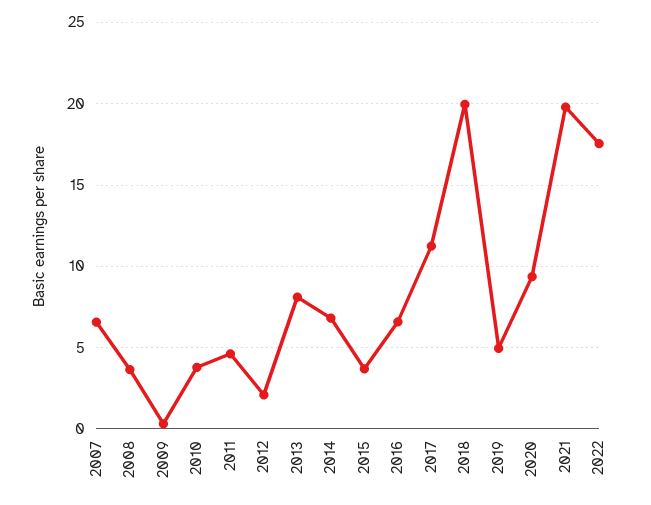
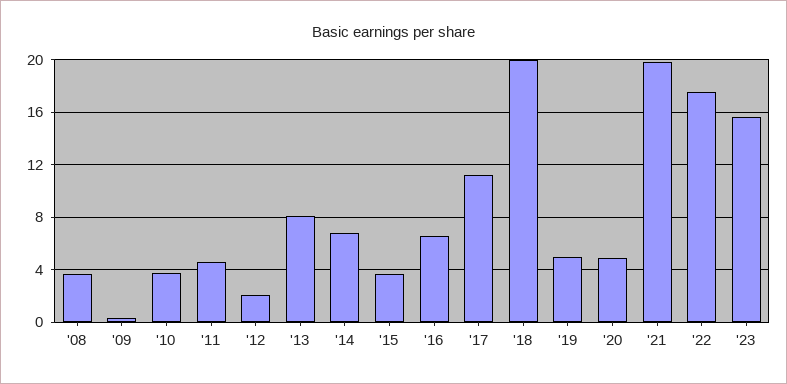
2007: 6.5 -> none
2020: 9.5 -> 5
'23: none -> 15.5

